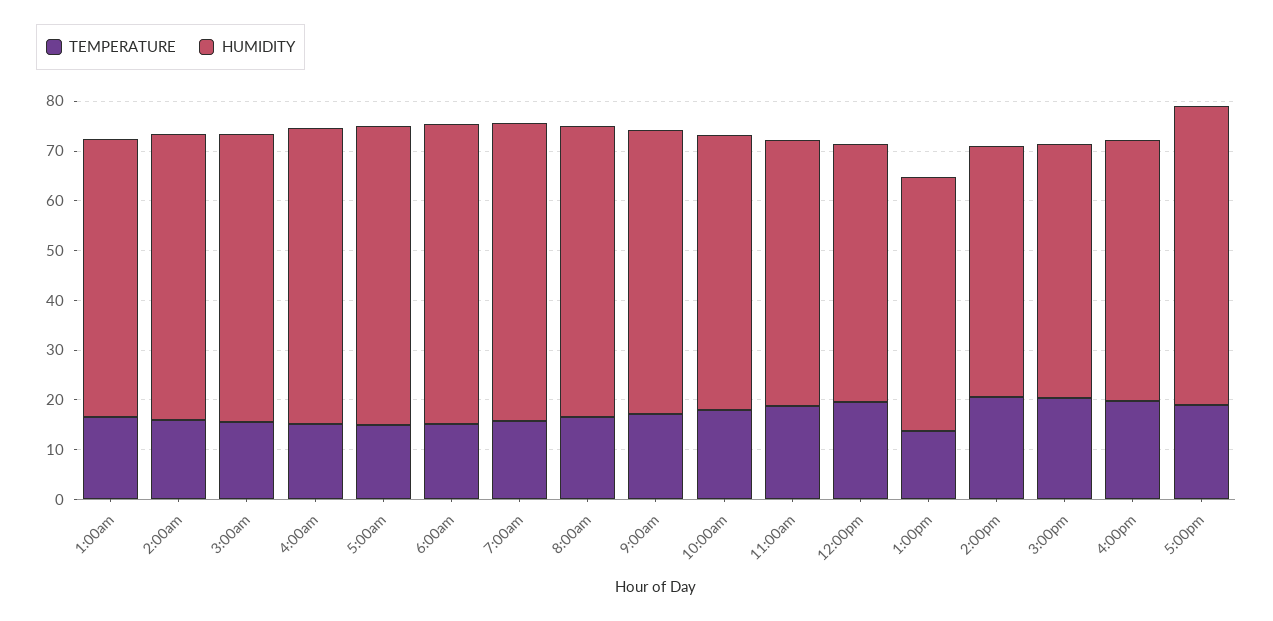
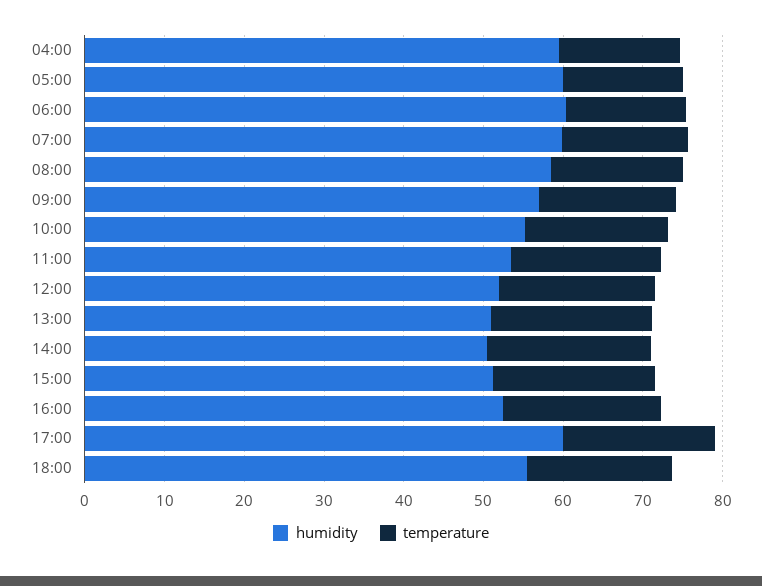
TEMPERATURE, 1:00am: 16 -> none
HUMIDITY, 1:00am: 56 -> none
TEMPERATURE, 2:00am: 16 -> none
HUMIDITY, 2:00am: 58 -> none
TEMPERATURE, 3:00am: 16 -> none
HUMIDITY, 3:00am: 58 -> none
TEMPERATURE, 1:00pm: 14 -> 20
HUMIDITY, 18:00: none -> 56
TEMPERATURE, 18:00: none -> 18

